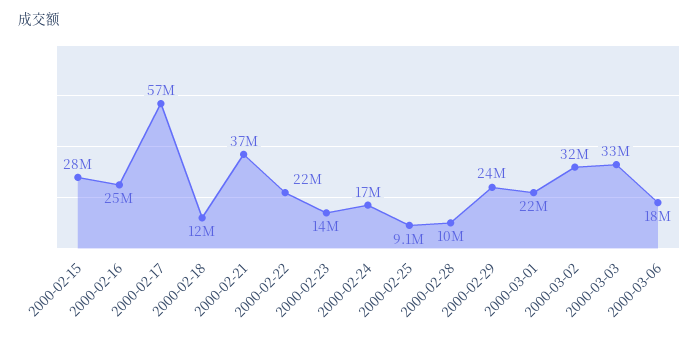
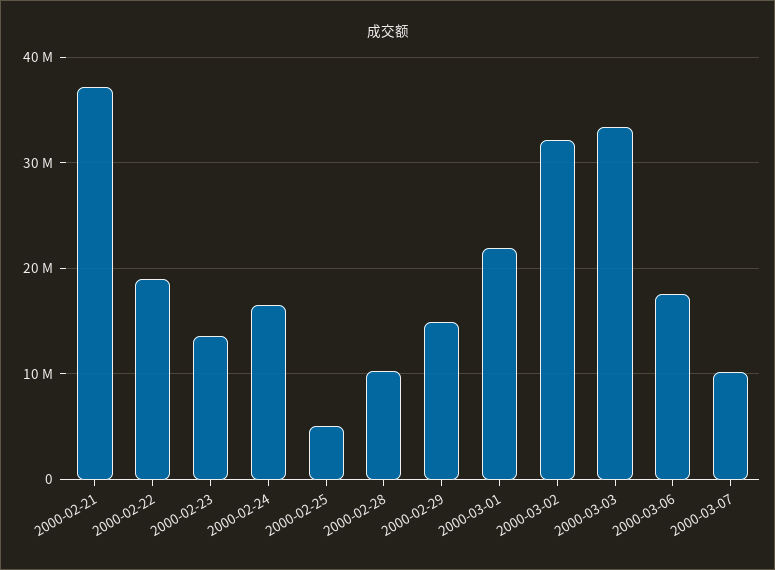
2000-02-15: 28000000 -> none
2000-02-16: 25000000 -> none
2000-02-17: 57000000 -> none
2000-02-18: 12000000 -> none
2000-02-22: 22000000 -> 19000000
2000-02-25: 9100000 -> 5000000
2000-02-29: 24000000 -> 15000000
2000-03-07: none -> 10000000

